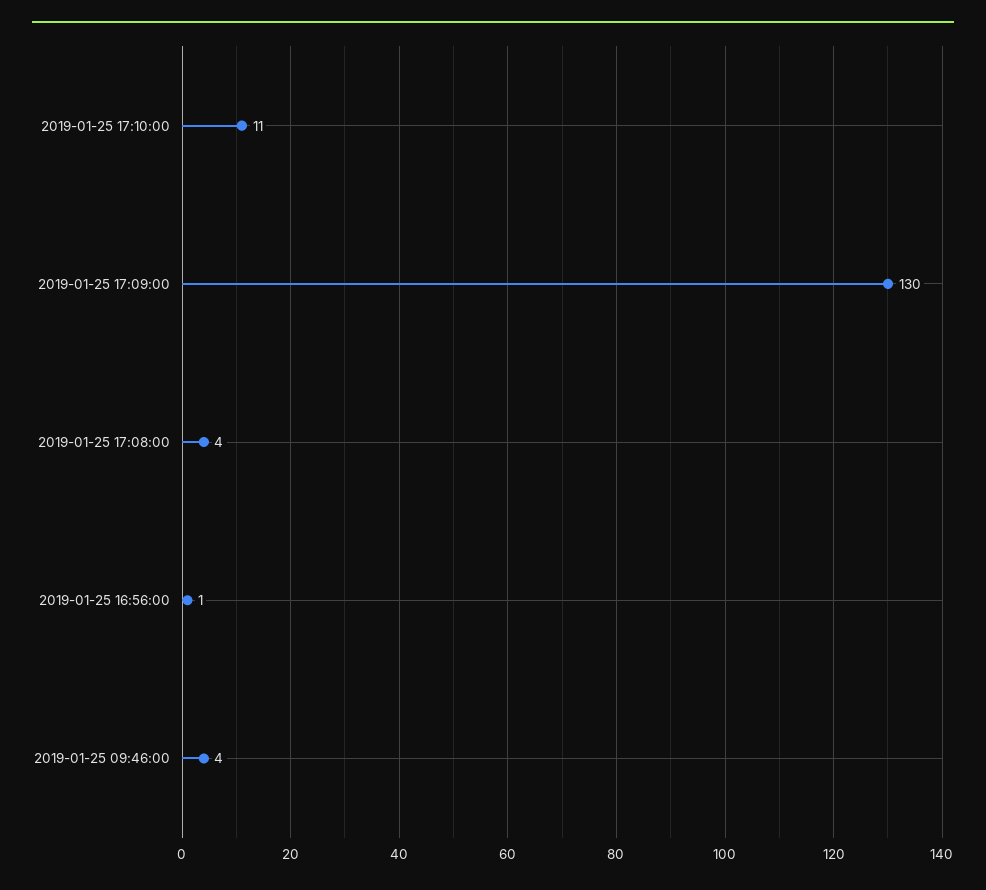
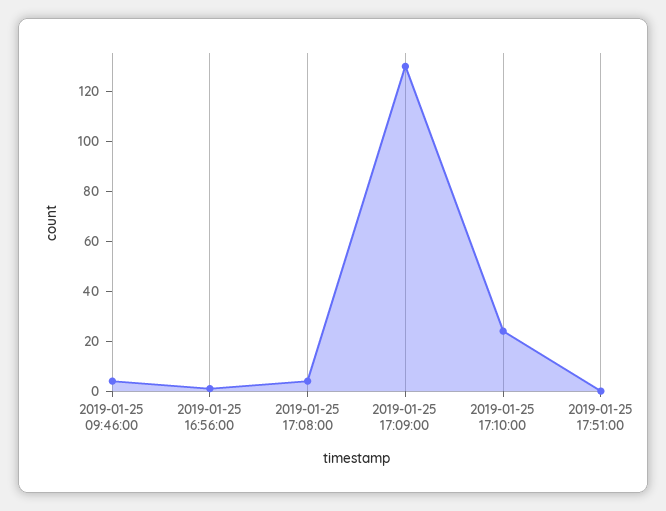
2019-01-25 17:10:00: 11 -> 25
2019-01-25 17:51:00: none -> 0

